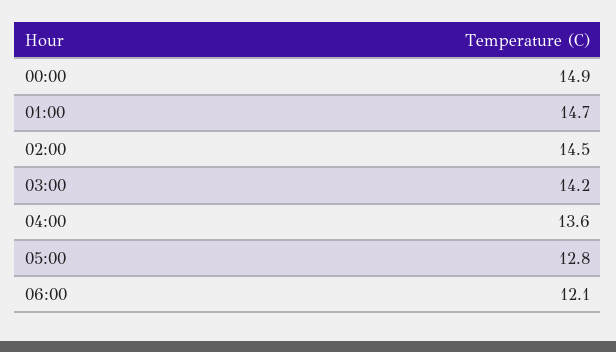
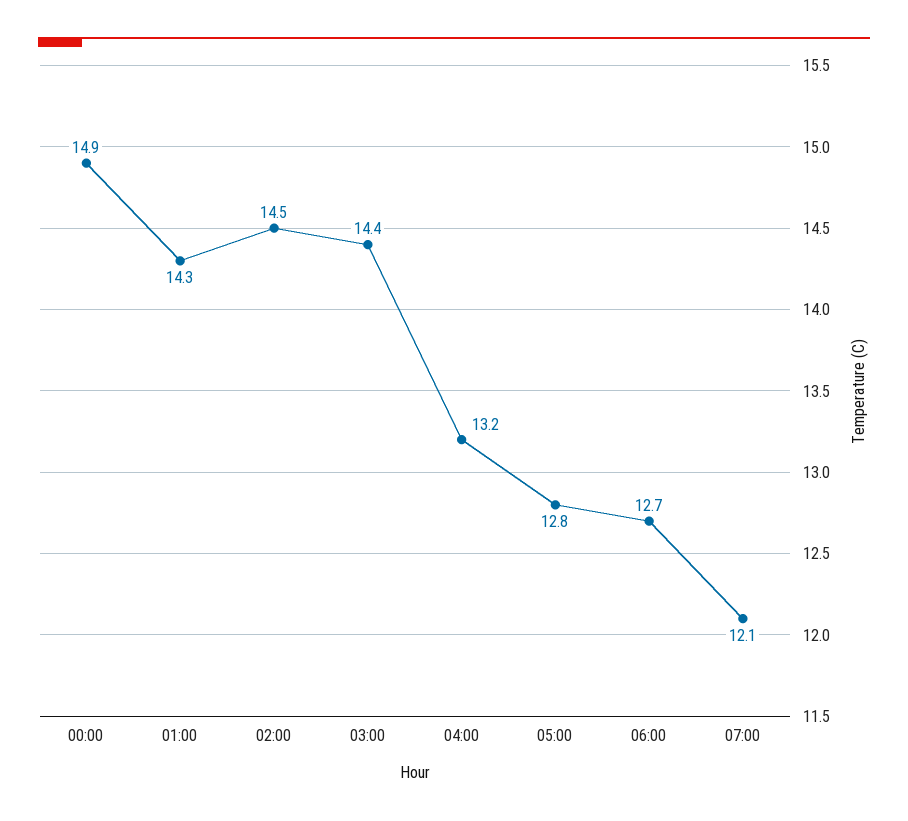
01:00: 14.7 -> 14.3
03:00: 14.2 -> 14.4
04:00: 13.6 -> 13.2
06:00: 12.1 -> 12.7
07:00: none -> 12.1

